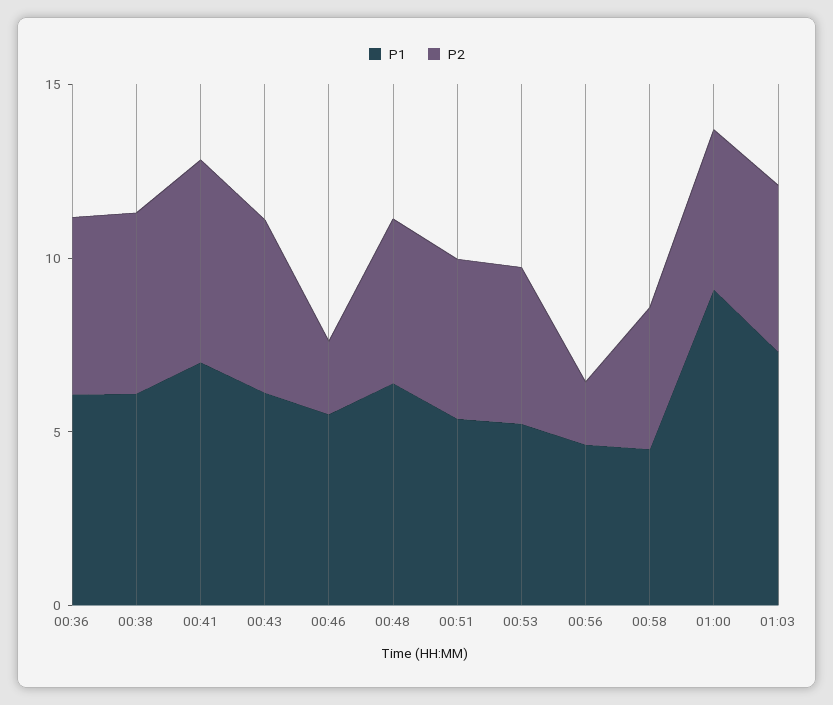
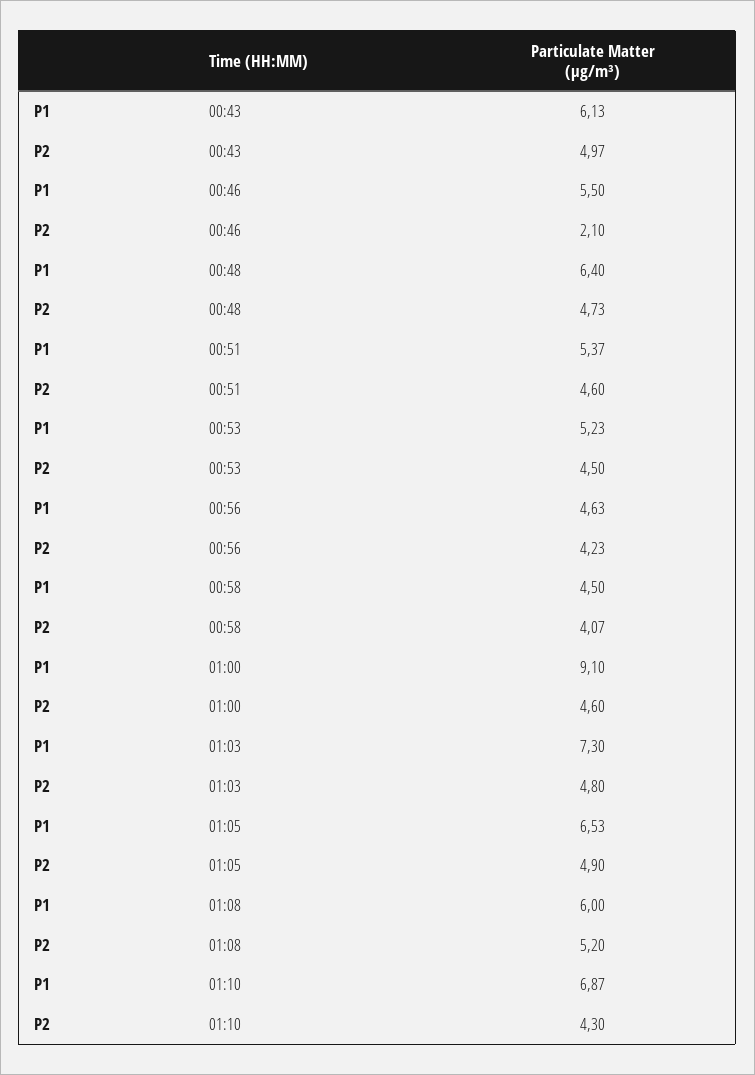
P1, 00:36: 6 -> none
P2, 00:36: 5 -> none
P1, 00:38: 6 -> none
P2, 00:38: 5 -> none
P1, 00:41: 7 -> none
P2, 00:41: 6 -> none
P2, 00:56: 2 -> 4.23
P1, 01:05: none -> 6.53
P2, 01:05: none -> 4.9
P1, 01:08: none -> 6
P2, 01:08: none -> 5.2
P1, 01:10: none -> 6.87
P2, 01:10: none -> 4.3

